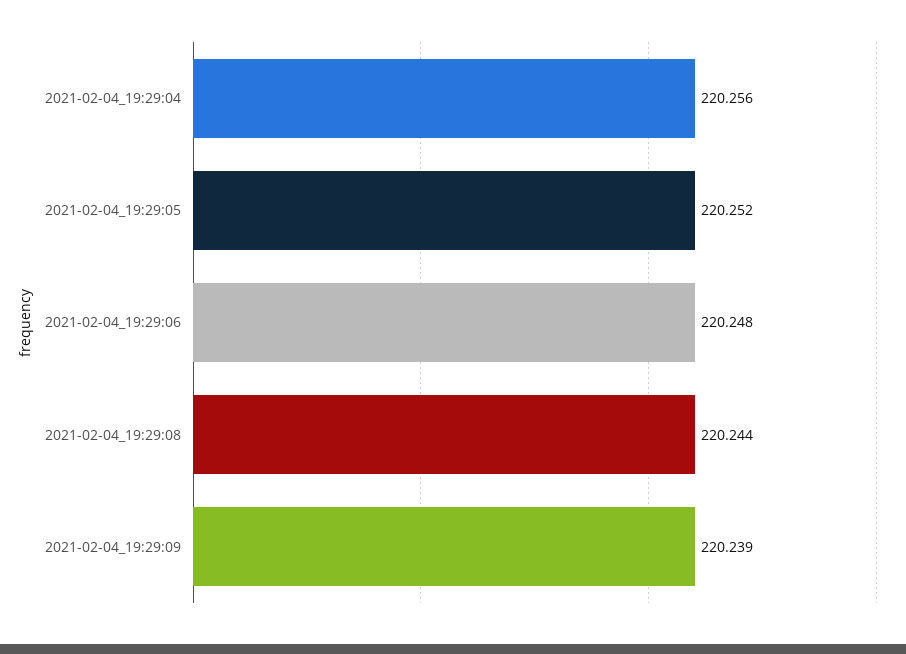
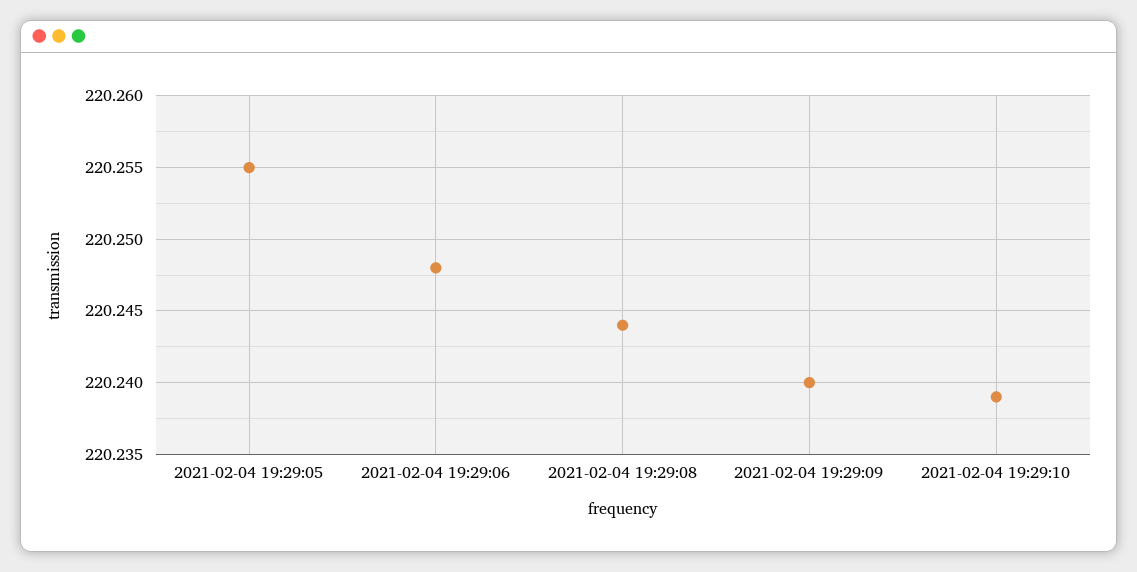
2021-02-04_19:29:04: 220.256 -> none
2021-02-04_19:29:05: 220.252 -> 220.255
2021-02-04_19:29:09: 220.239 -> 220.24
2021-02-04 19:29:10: none -> 220.239

